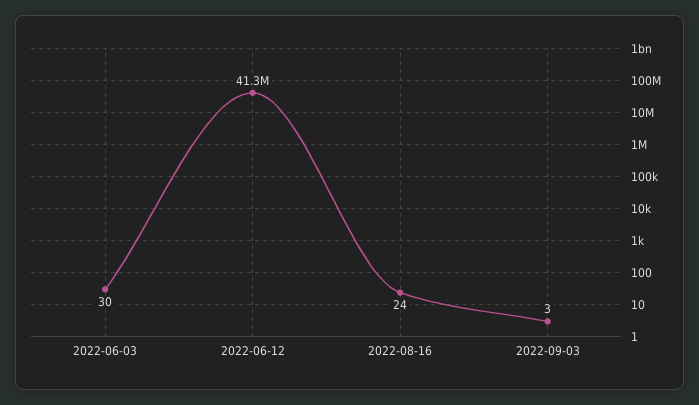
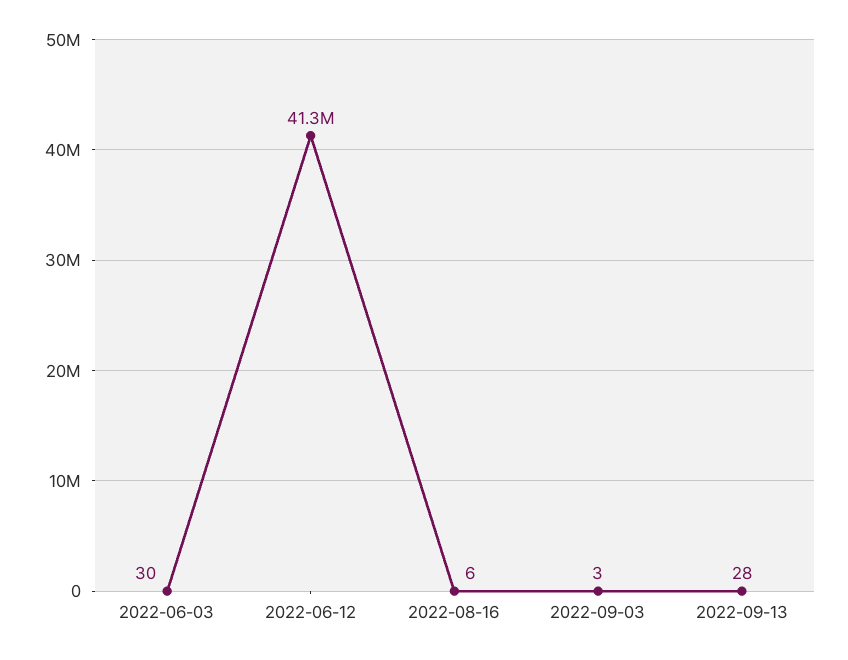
2022-08-16: 24 -> 6
2022-09-13: none -> 28

